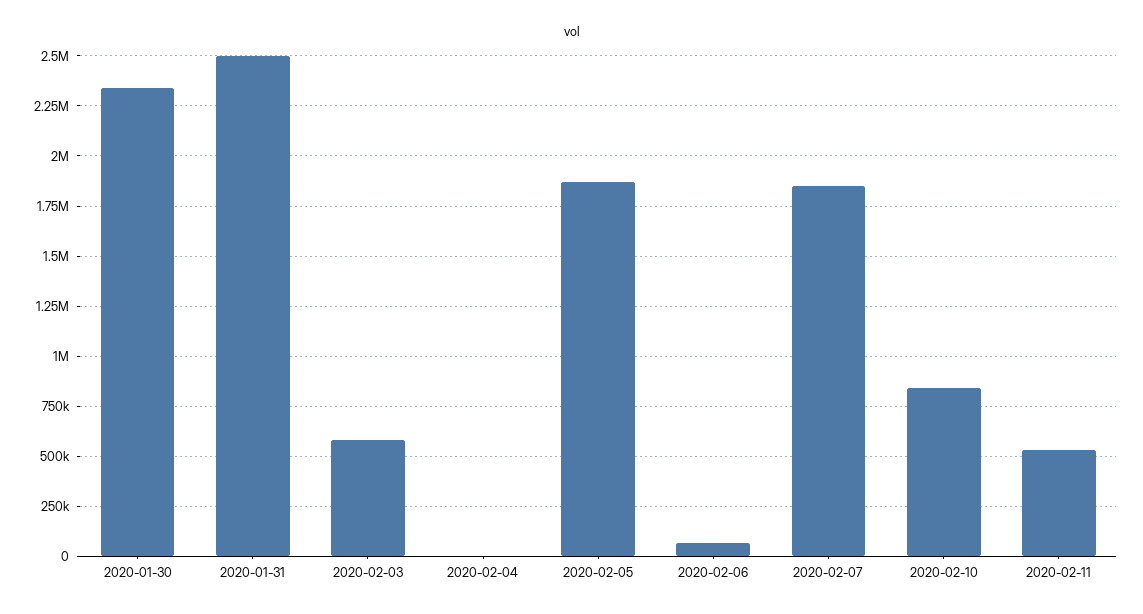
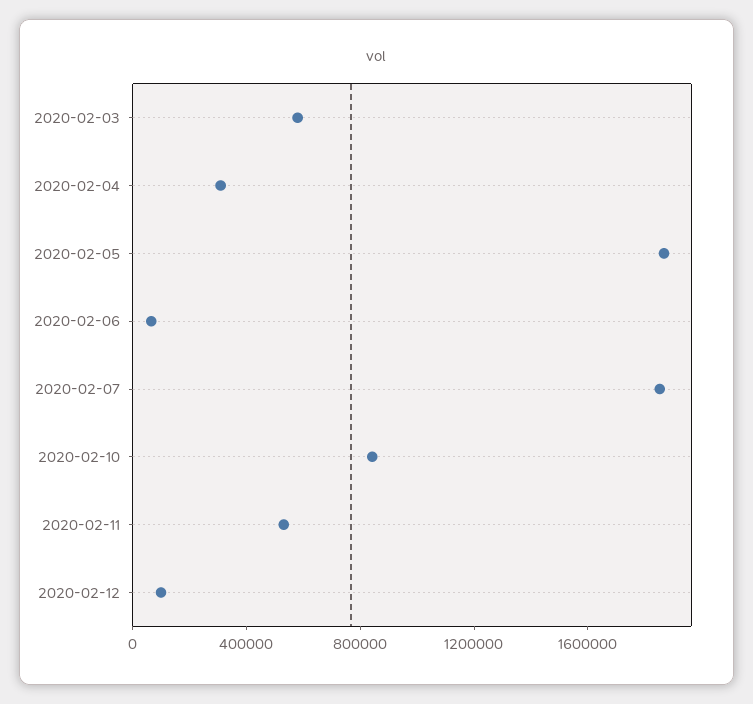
2020-01-30: 2350000 -> none
2020-01-31: 2500000 -> none
2020-02-04: 0 -> 300000
2020-02-12: none -> 100000

